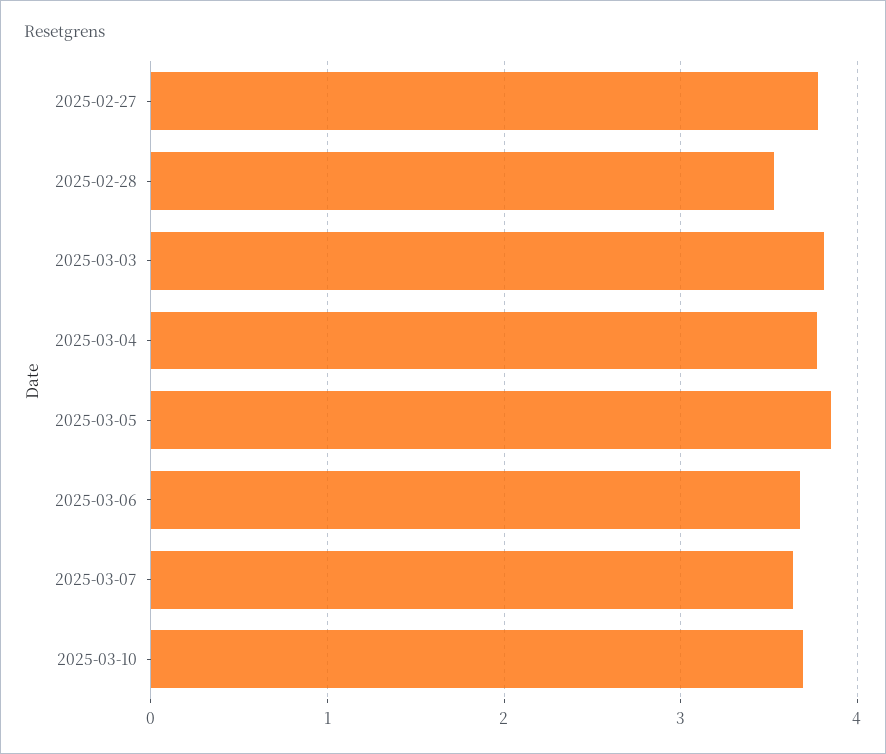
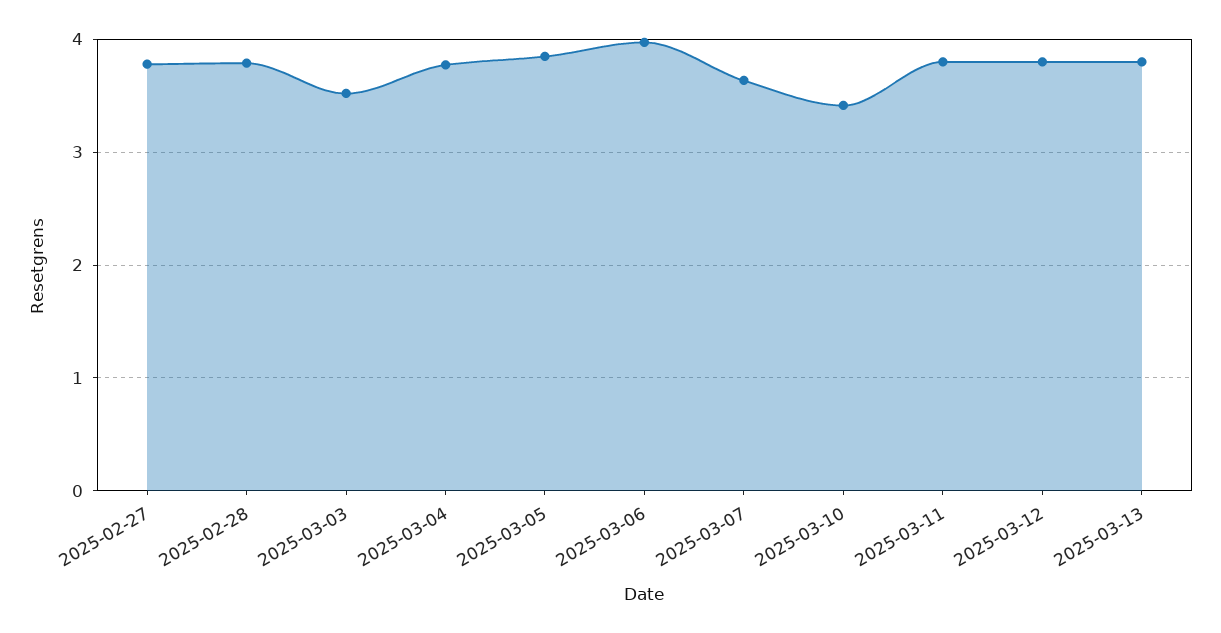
2025-02-28: 3.5 -> 3.8
2025-03-03: 3.8 -> 3.5
2025-03-06: 3.7 -> 4
2025-03-10: 3.7 -> 3.4
2025-03-11: none -> 3.8
2025-03-12: none -> 3.8
2025-03-13: none -> 3.8

